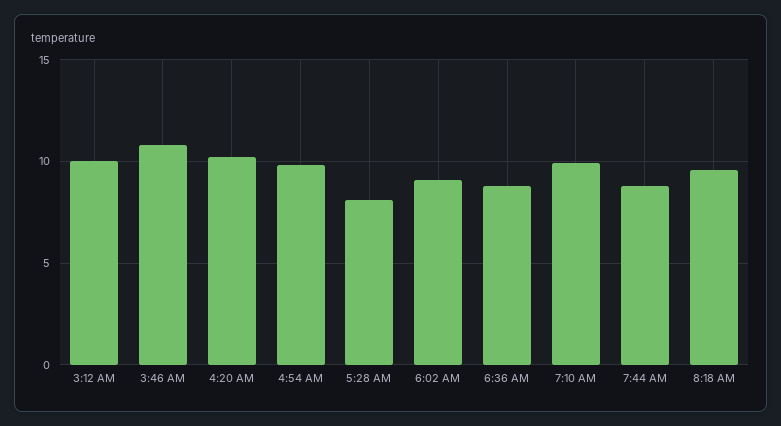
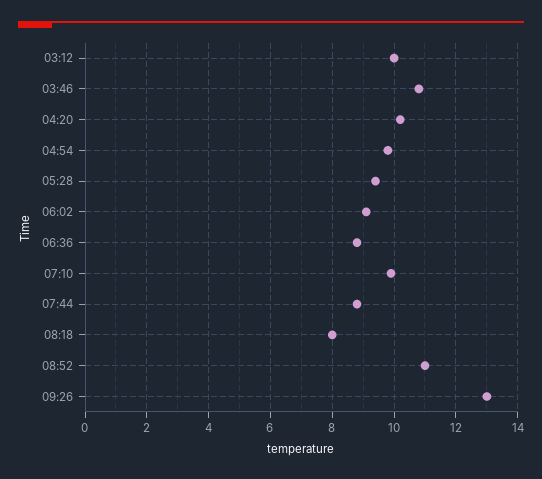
5:28 AM: 8 -> 9.5
8:18 AM: 9.5 -> 8
08:52: none -> 11
09:26: none -> 13

